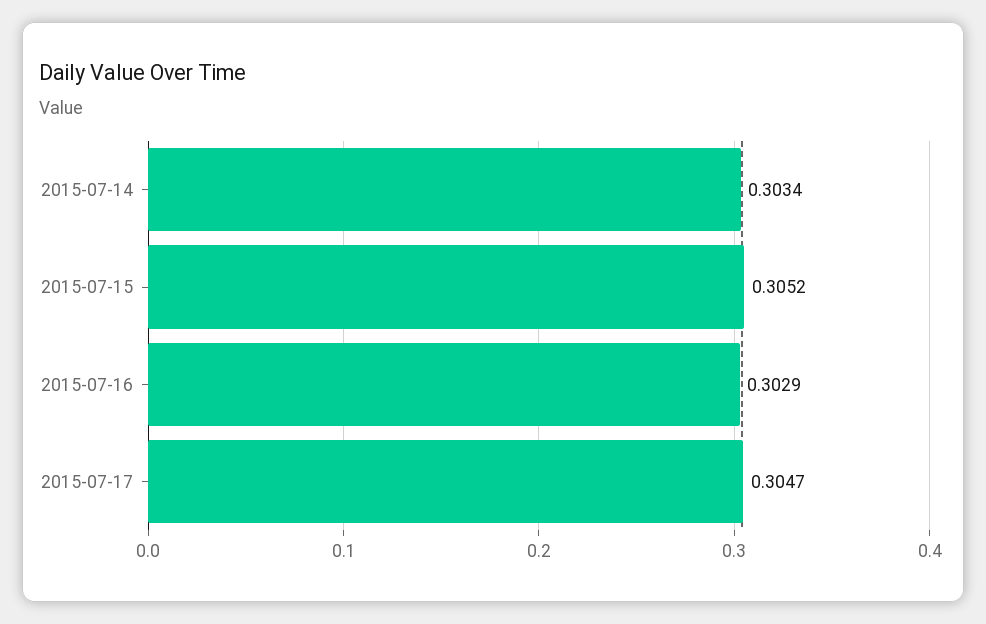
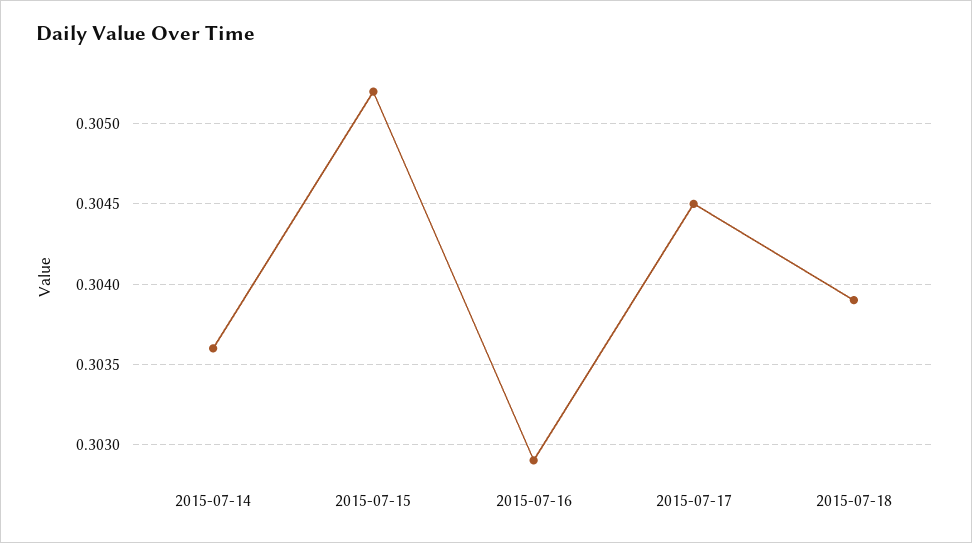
2015-07-14: 0.3034 -> 0.3036
2015-07-17: 0.3047 -> 0.3045
2015-07-18: none -> 0.3039

